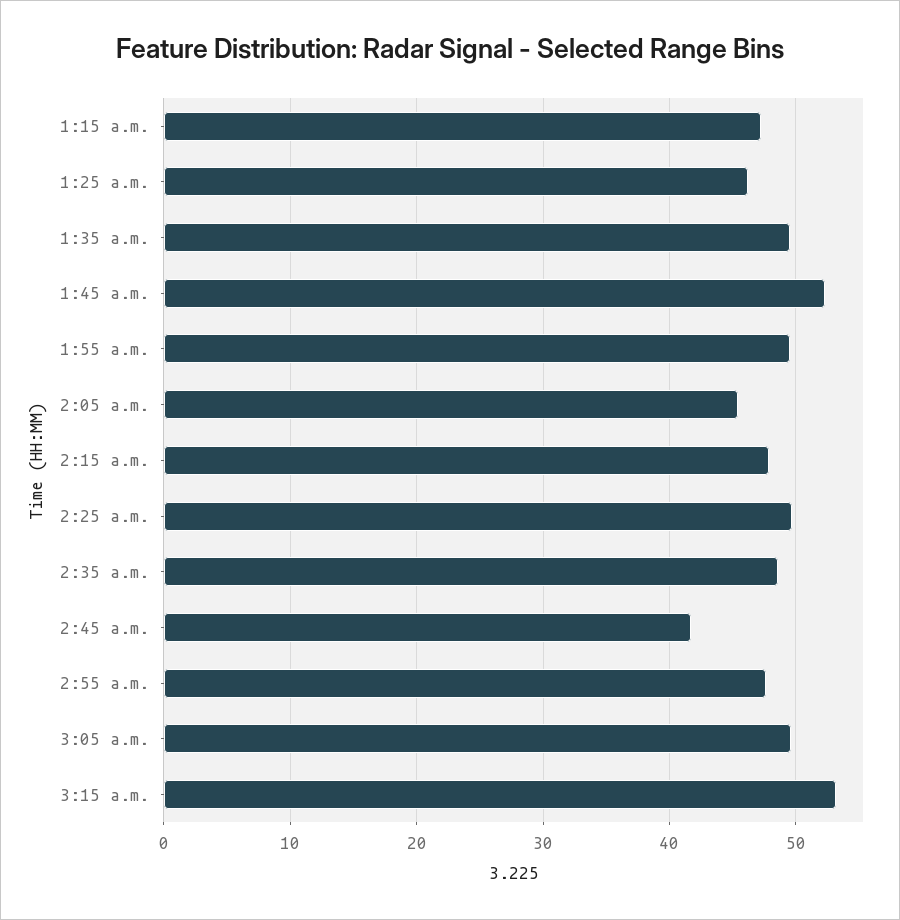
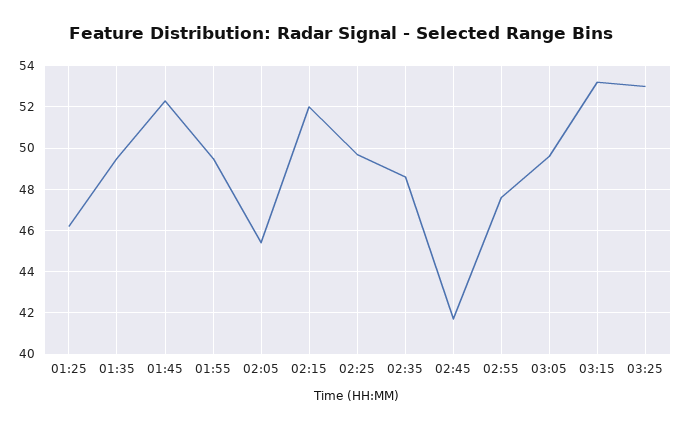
1:15 a.m.: 47 -> none
2:15 a.m.: 48 -> 52
03:25: none -> 53

